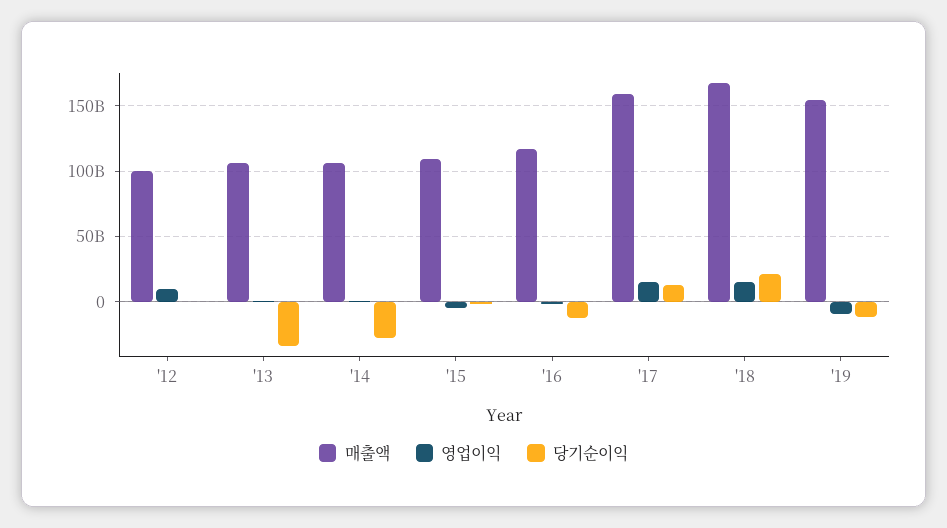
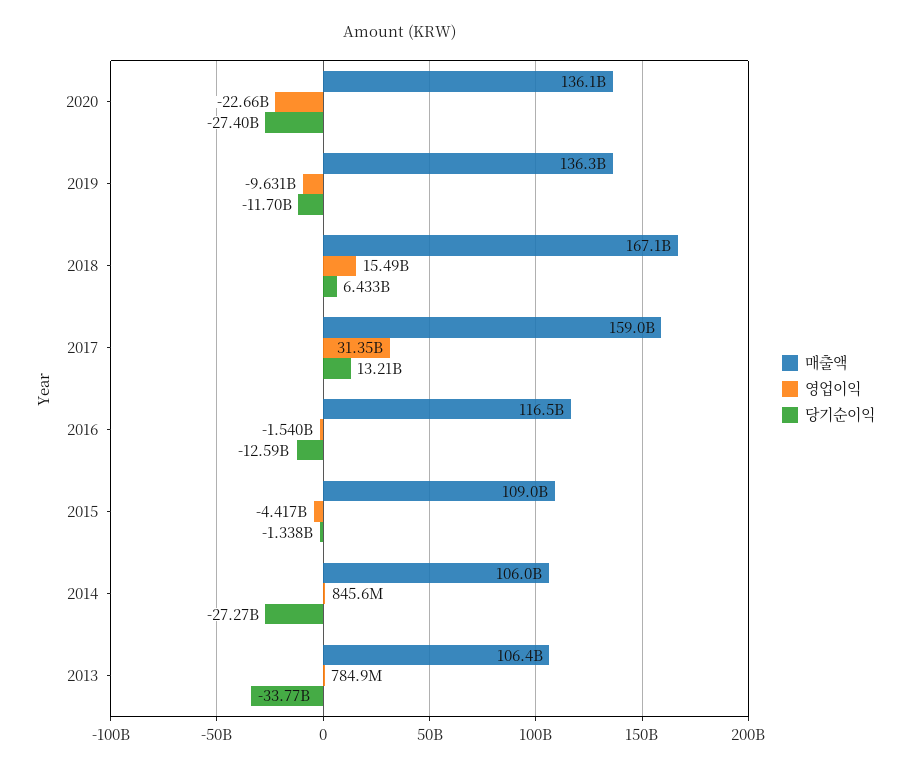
매출액, '12: 100000000000 -> none
영업이익, '12: 10000000000 -> none
당기순이익, '12: 0 -> none
영업이익, '17: 15000000000 -> 31350000000
당기순이익, '18: 20000000000 -> 6433000000
매출액, '19: 155000000000 -> 136300000000
매출액, 2020: none -> 136100000000
영업이익, 2020: none -> -22660000000
당기순이익, 2020: none -> -27400000000

